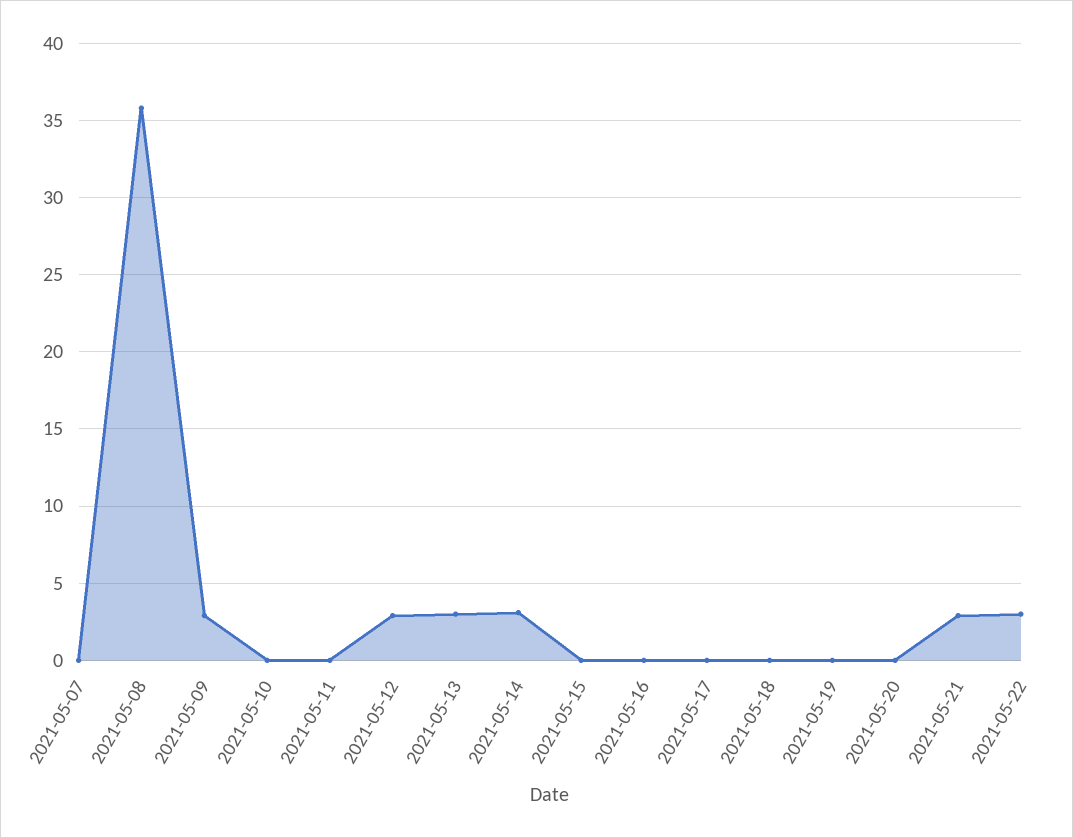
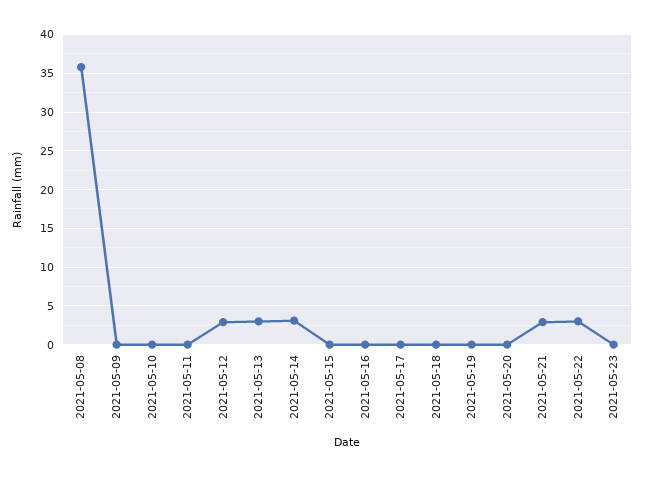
2021-05-07: 0 -> none
2021-05-09: 3 -> 0
2021-05-23: none -> 0

